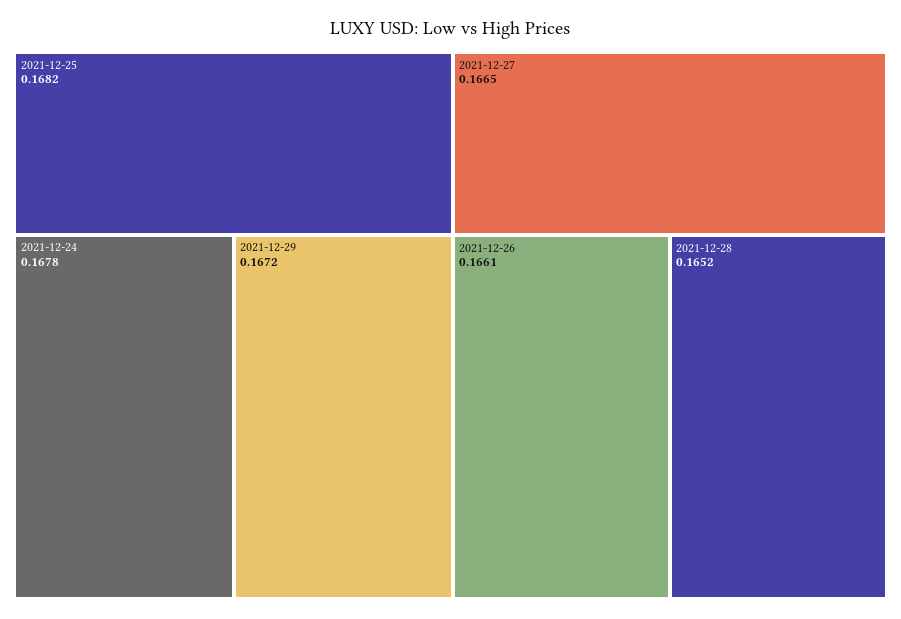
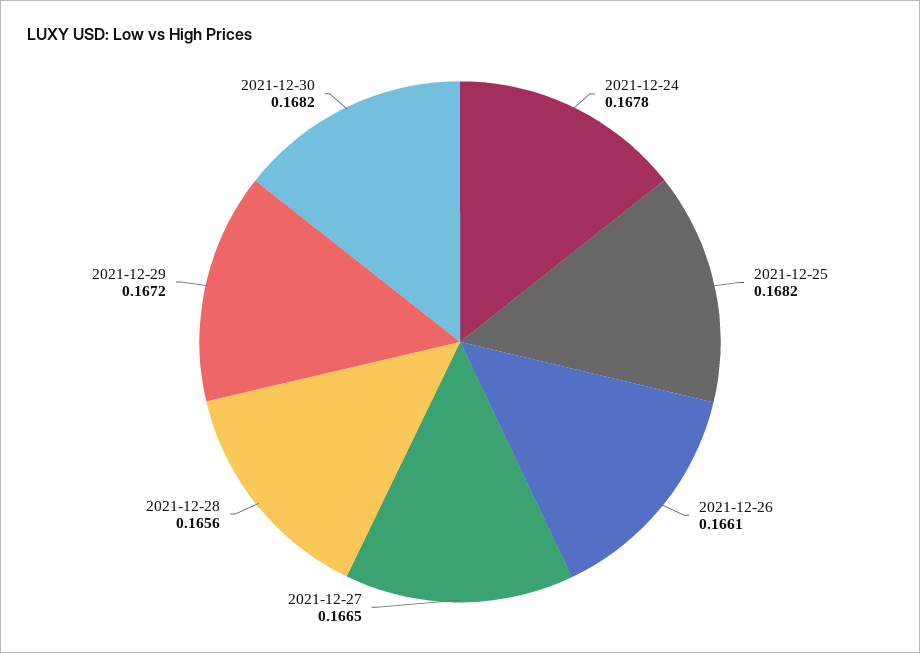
2021-12-28: 0.1652 -> 0.1656
2021-12-30: none -> 0.1682

